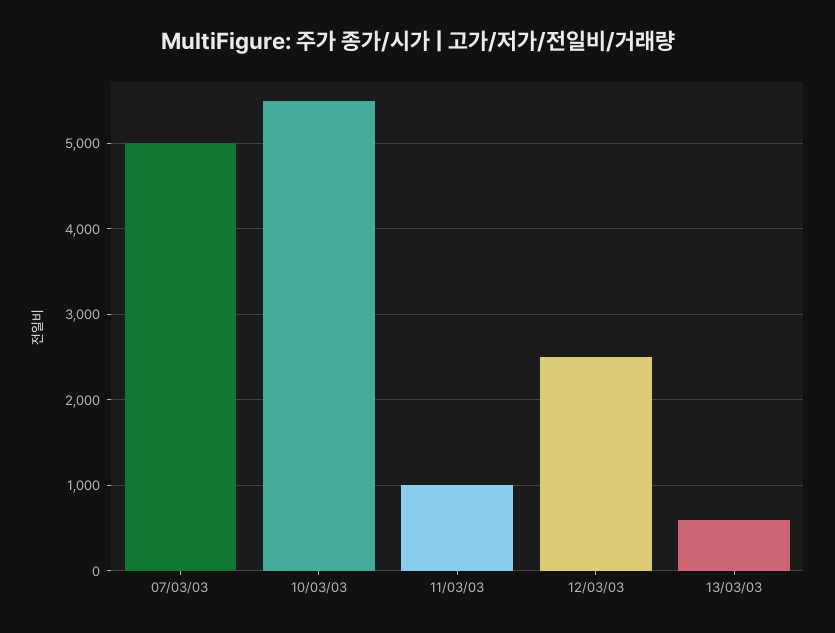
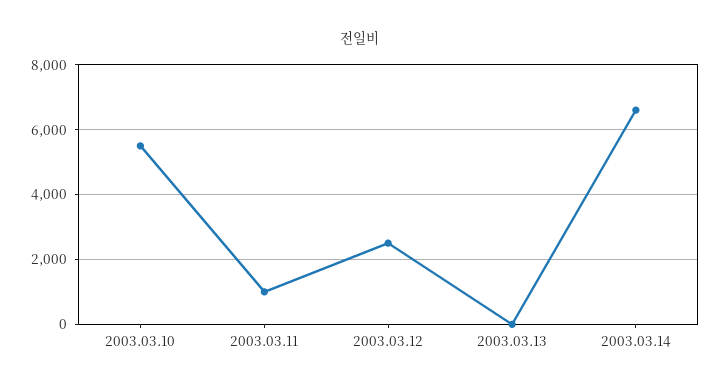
07/03/03: 5000 -> none
13/03/03: 600 -> 0
2003.03.14: none -> 6600

